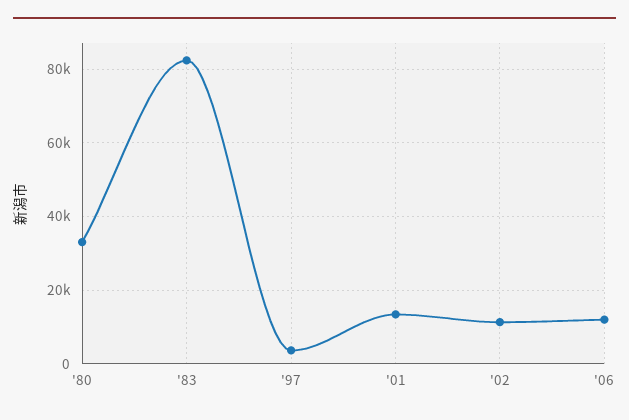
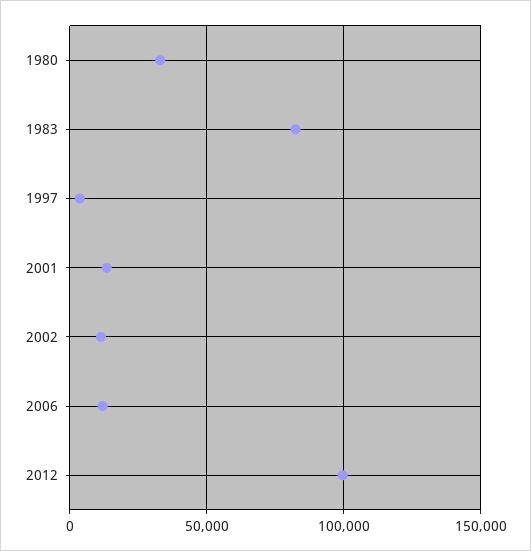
2012: none -> 100000

